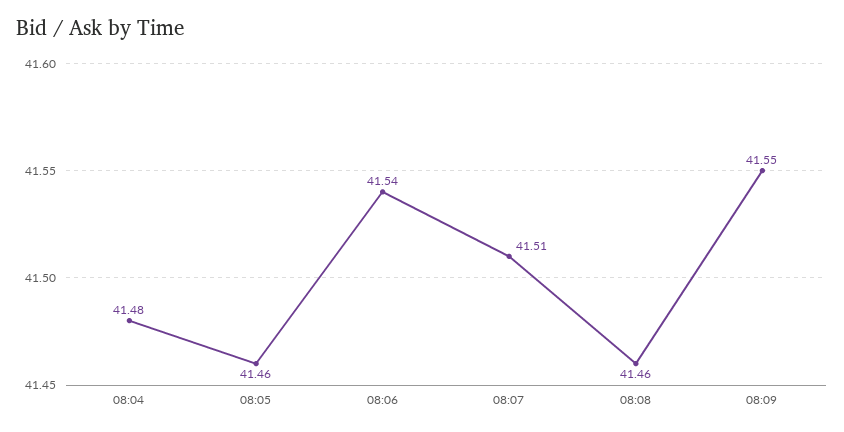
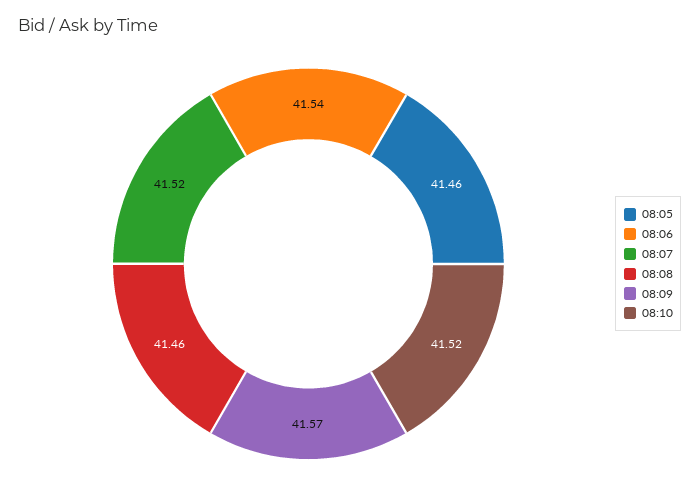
08:04: 41.48 -> none
08:07: 41.51 -> 41.52
08:09: 41.55 -> 41.57
08:10: none -> 41.52

